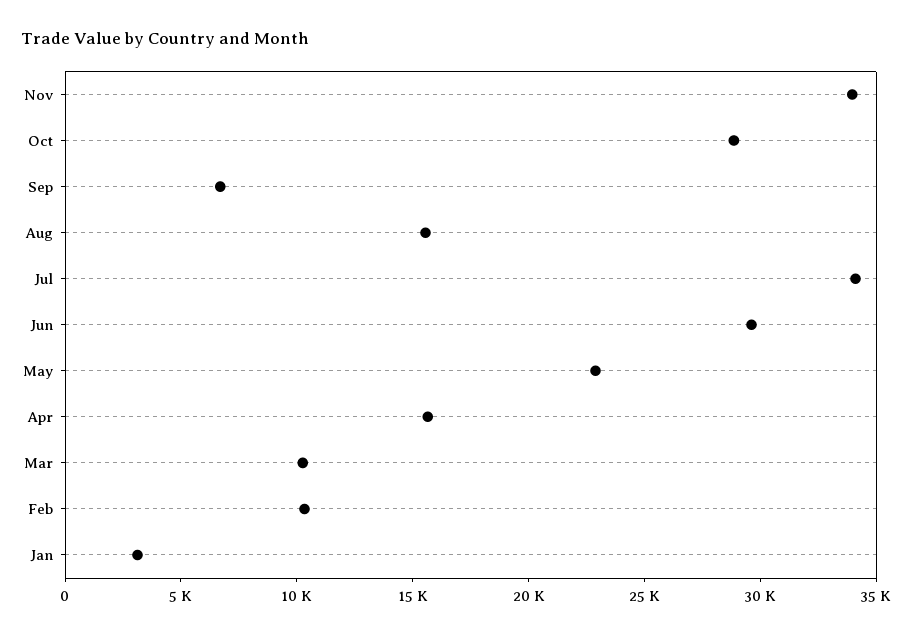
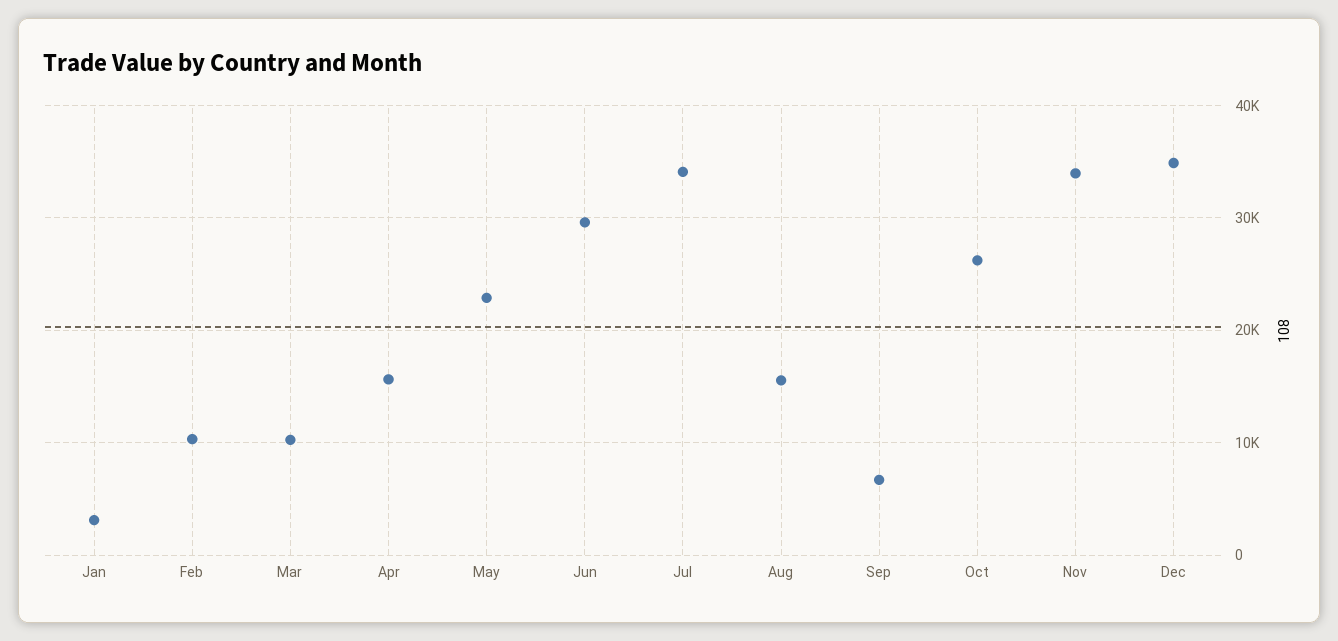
Oct: 29000 -> 26000
Dec: none -> 35000

